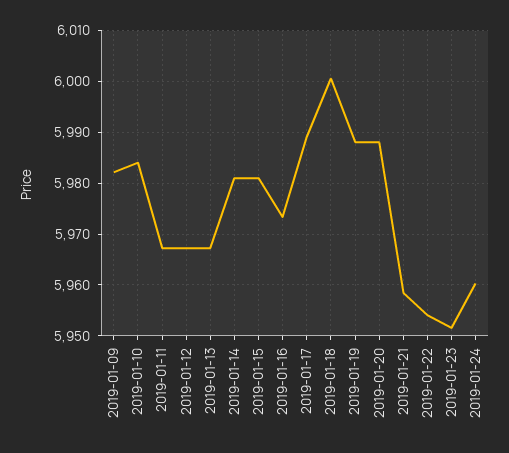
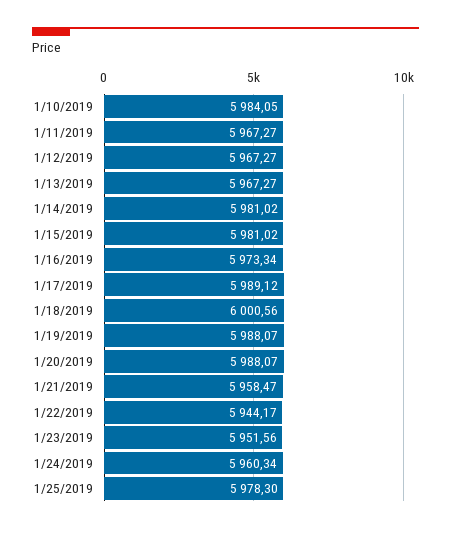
2019-01-09: 5982 -> none
2019-01-22: 5954 -> 5944.17
1/25/2019: none -> 5978.3

